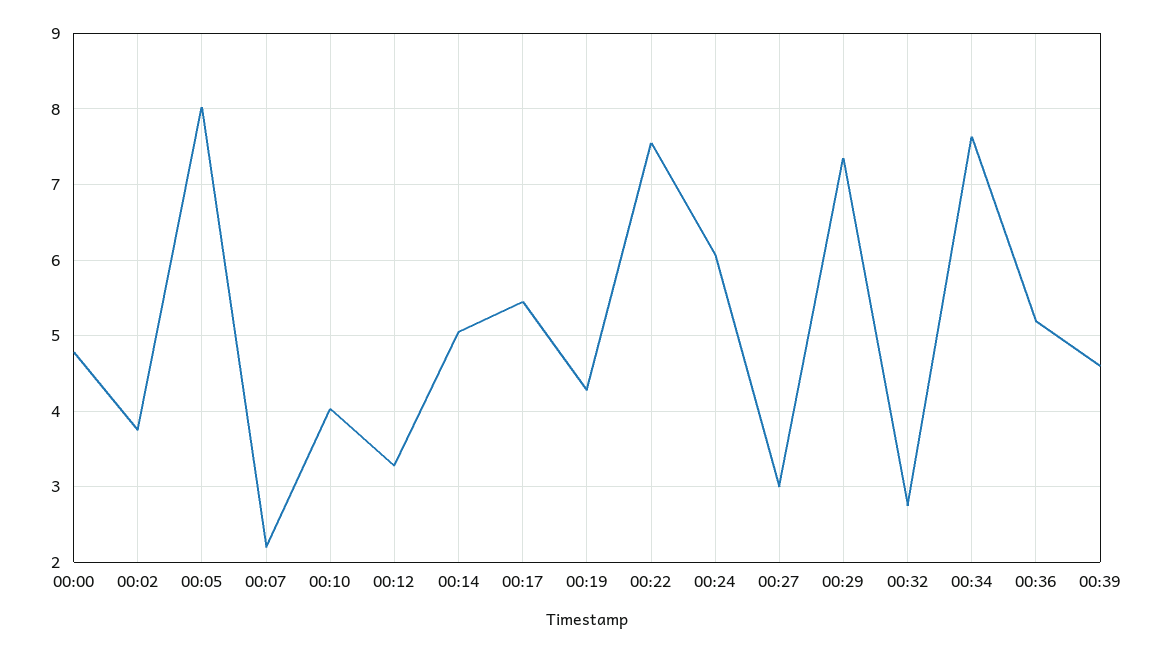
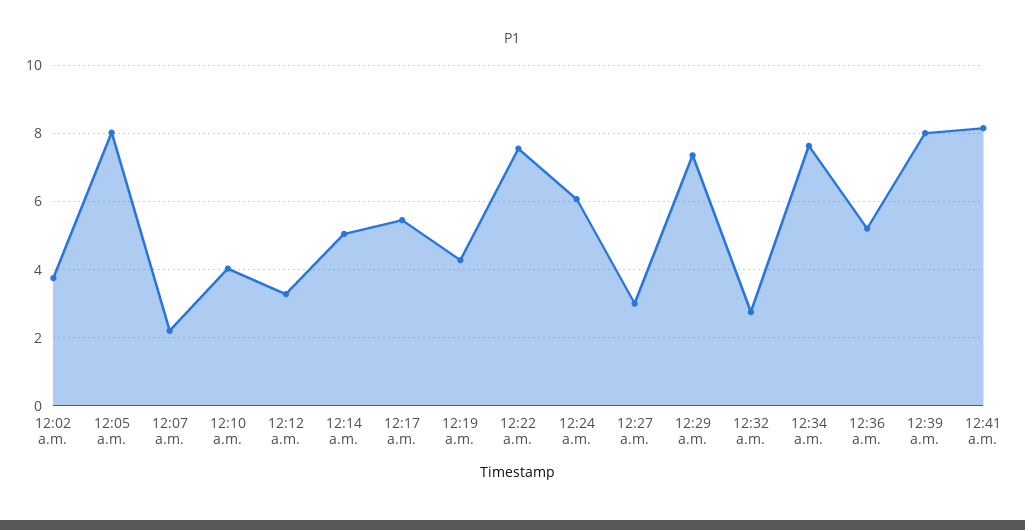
00:00: 4.8 -> none
00:39: 4.6 -> 8
12:41 a.m.: none -> 8.2

